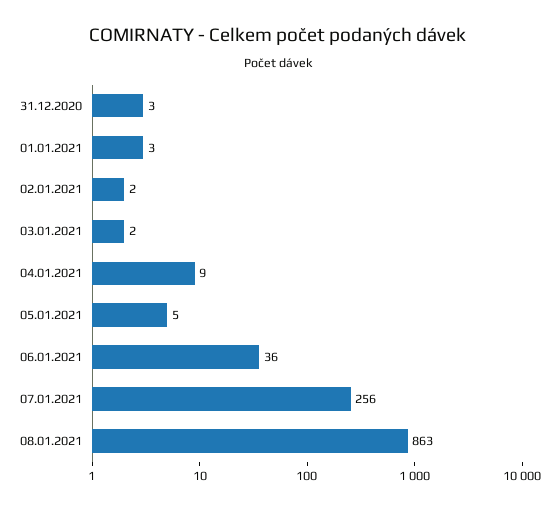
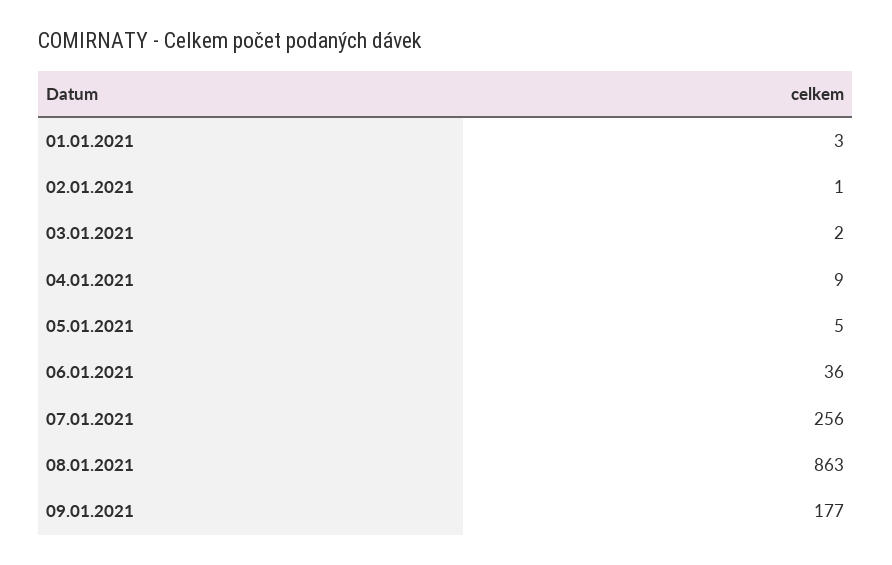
31.12.2020: 3 -> none
02.01.2021: 2 -> 1
09.01.2021: none -> 177

